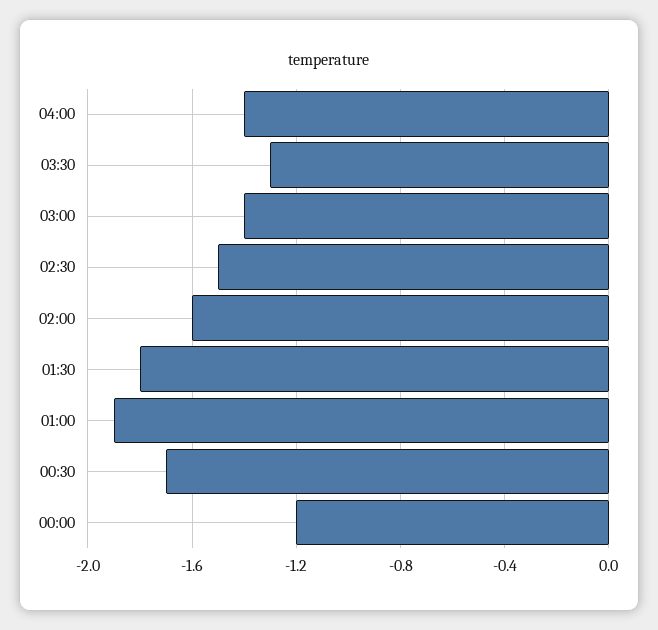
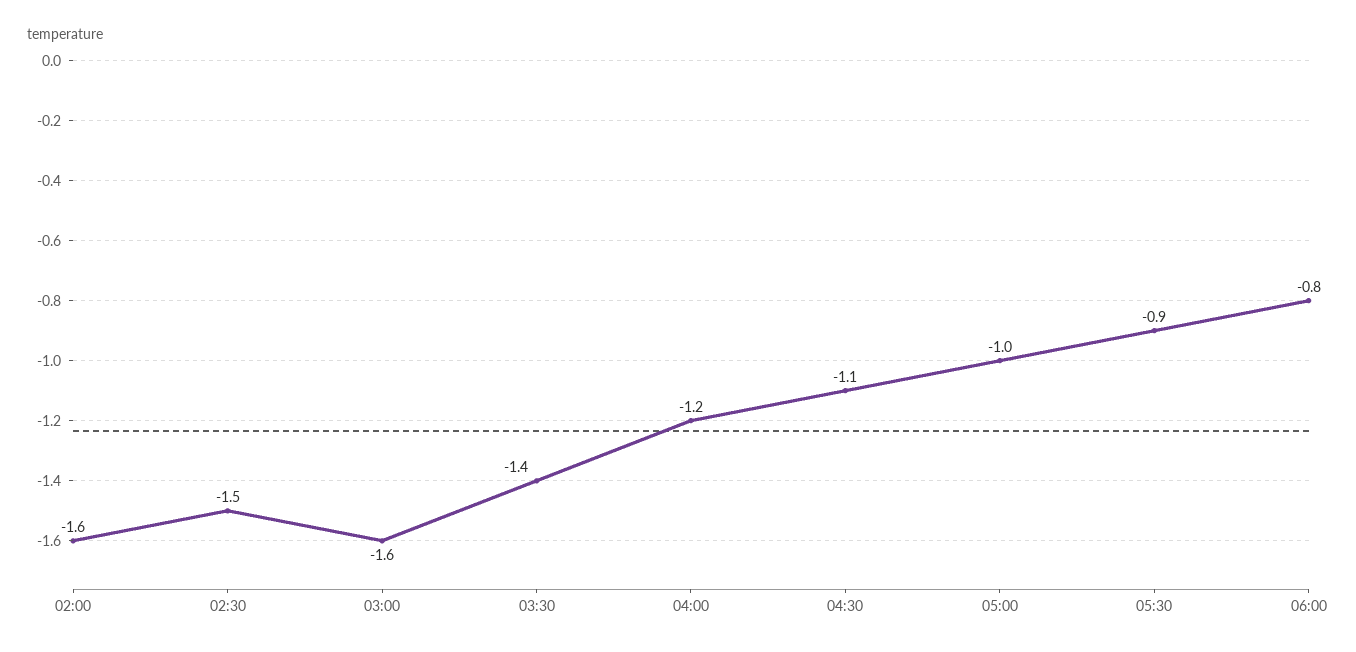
04:00: -1.4 -> -1.2
03:30: -1.3 -> -1.4
03:00: -1.4 -> -1.6
01:30: -1.8 -> none
01:00: -1.9 -> none
00:30: -1.7 -> none
00:00: -1.2 -> none
04:30: none -> -1.1
05:00: none -> -1
05:30: none -> -0.9
06:00: none -> -0.8

